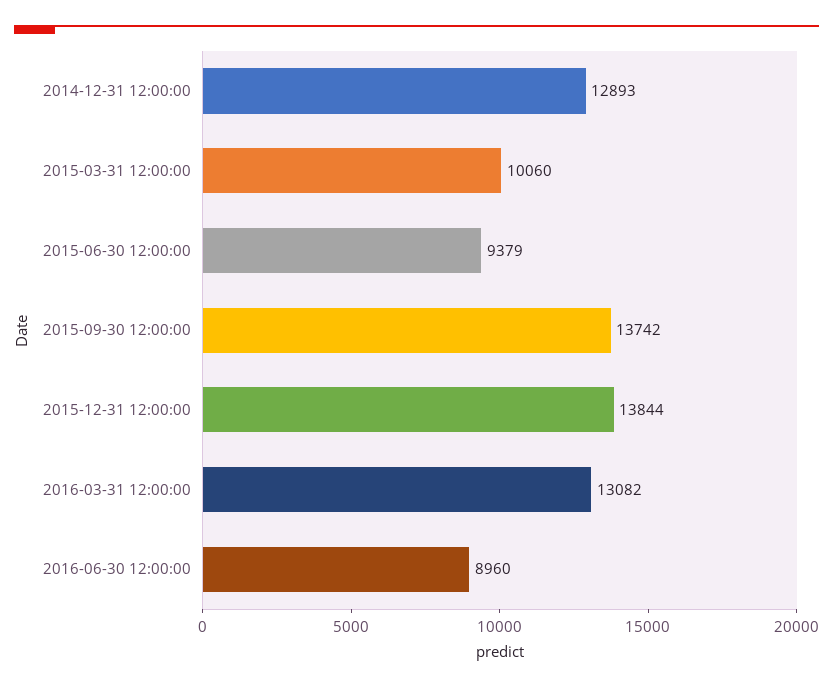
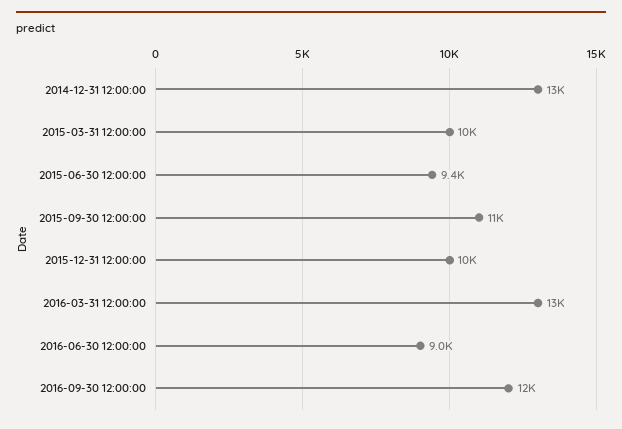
2015-09-30 12:00:00: 13742 -> 11000
2015-12-31 12:00:00: 13844 -> 10000
2016-09-30 12:00:00: none -> 12000

